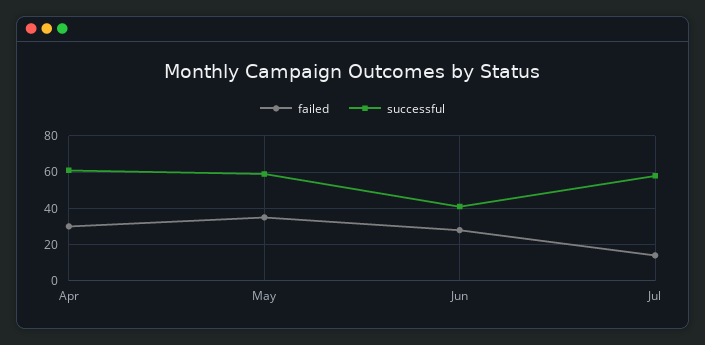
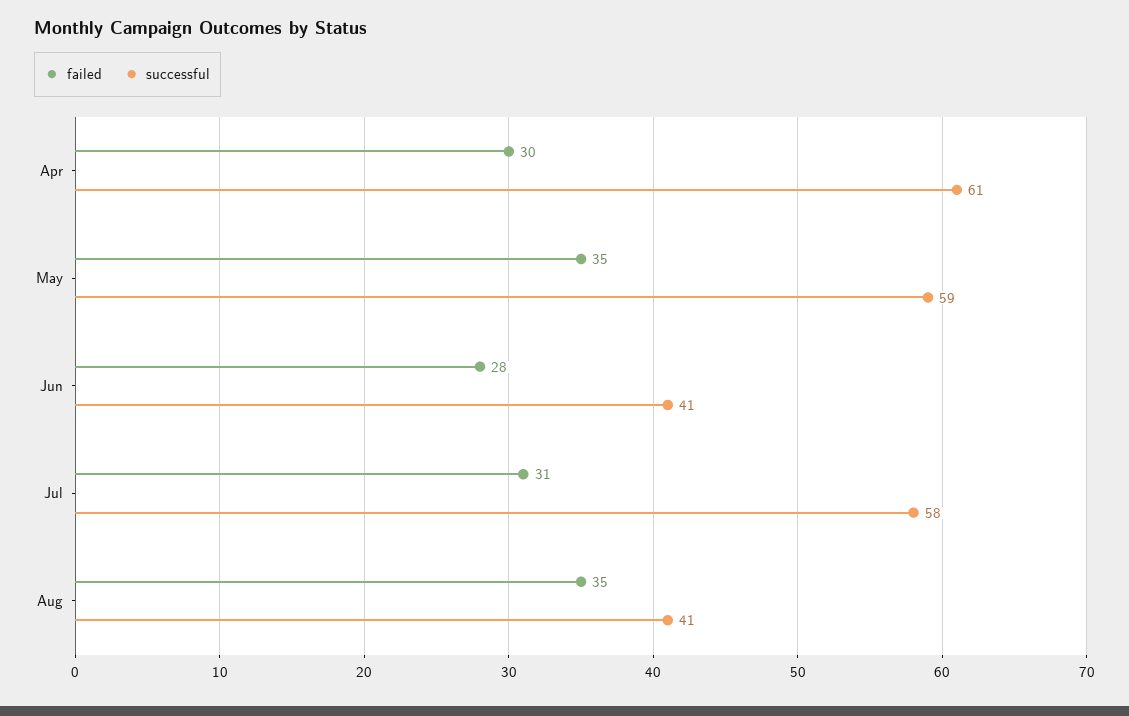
failed, Jul: 15 -> 31
failed, Aug: none -> 35
successful, Aug: none -> 41

